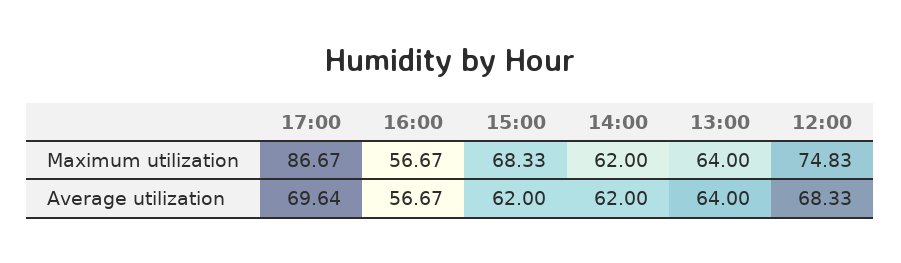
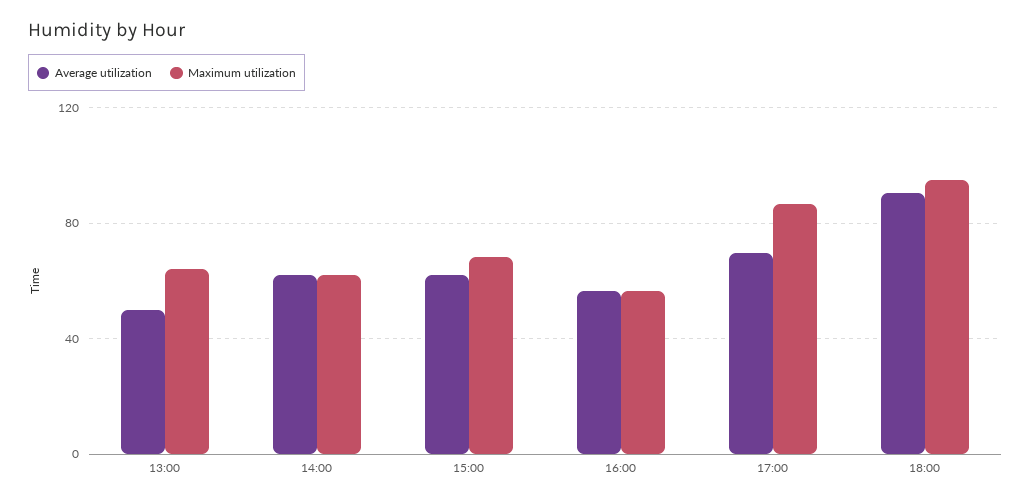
Maximum utilization, 12:00: 74.83 -> none
Average utilization, 13:00: 64 -> 50
Average utilization, 12:00: 68.33 -> none
Average utilization, 18:00: none -> 90
Maximum utilization, 18:00: none -> 95

